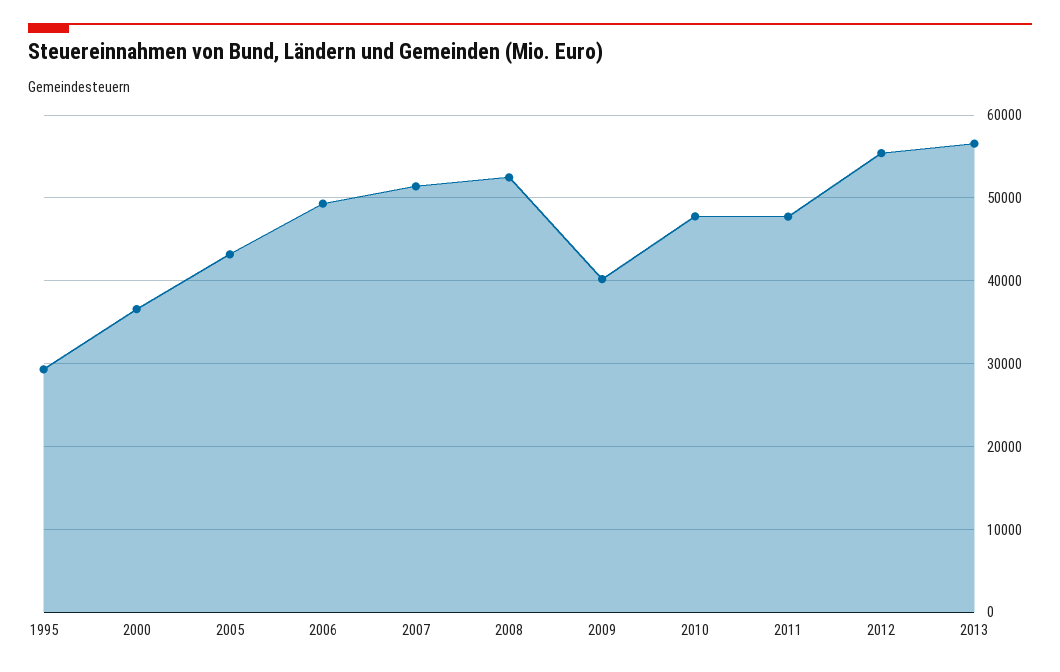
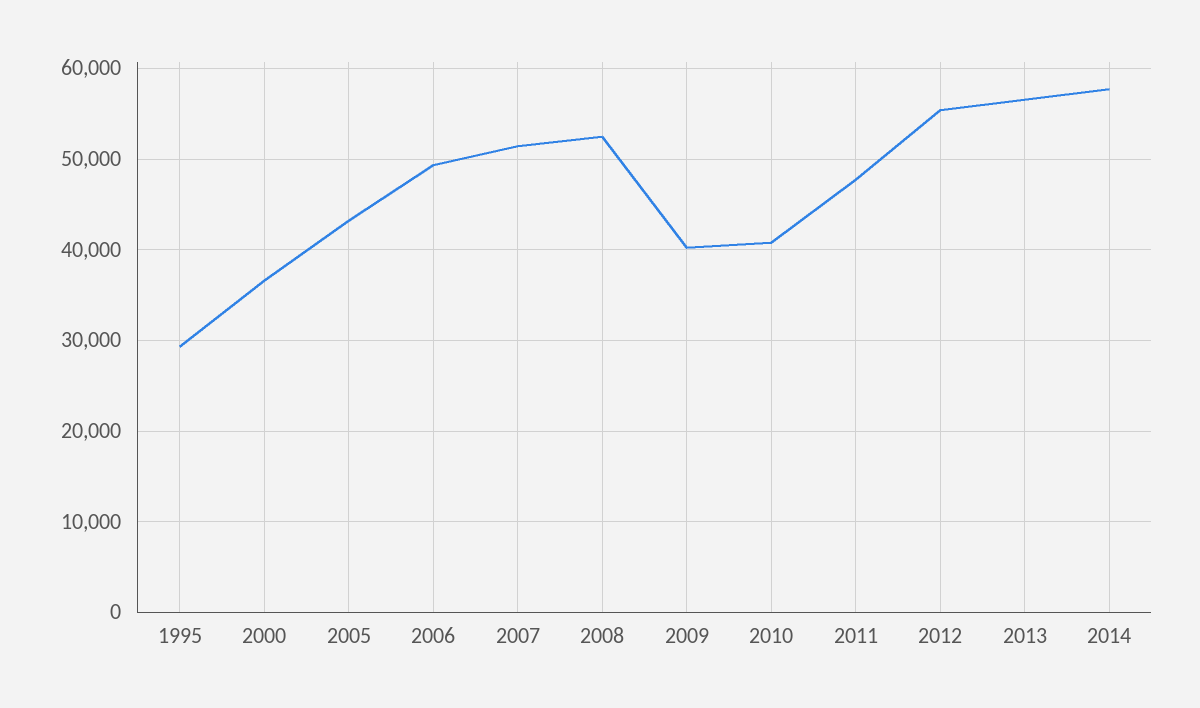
2010: 48000 -> 41000
2014: none -> 58000

